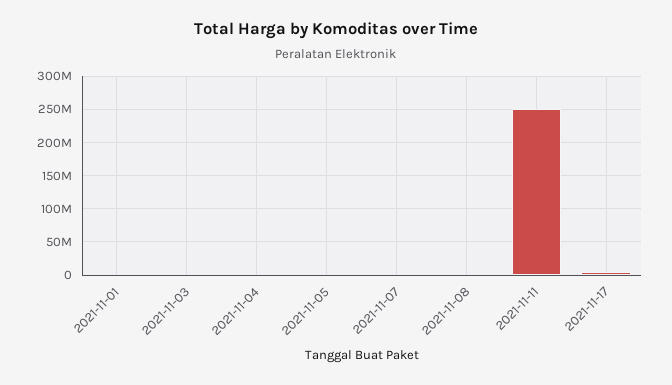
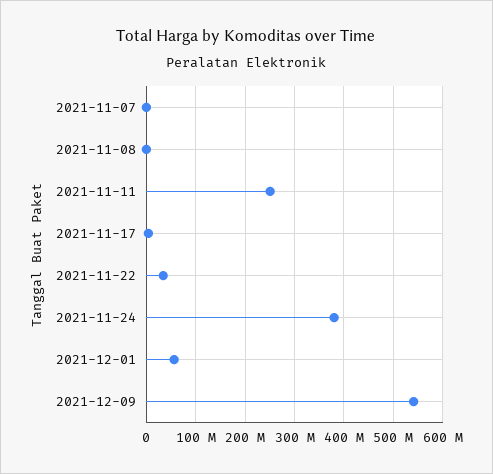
2021-11-01: 0 -> none
2021-11-03: 0 -> none
2021-11-04: 0 -> none
2021-11-05: 0 -> none
2021-11-22: none -> 40000000
2021-11-24: none -> 380000000
2021-12-01: none -> 60000000
2021-12-09: none -> 540000000

